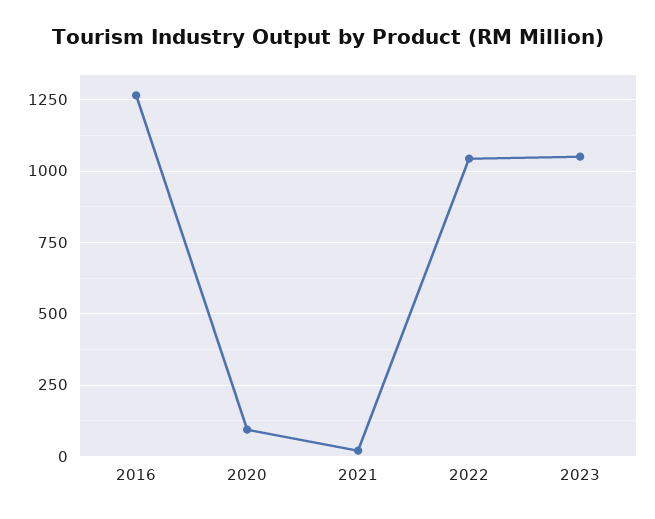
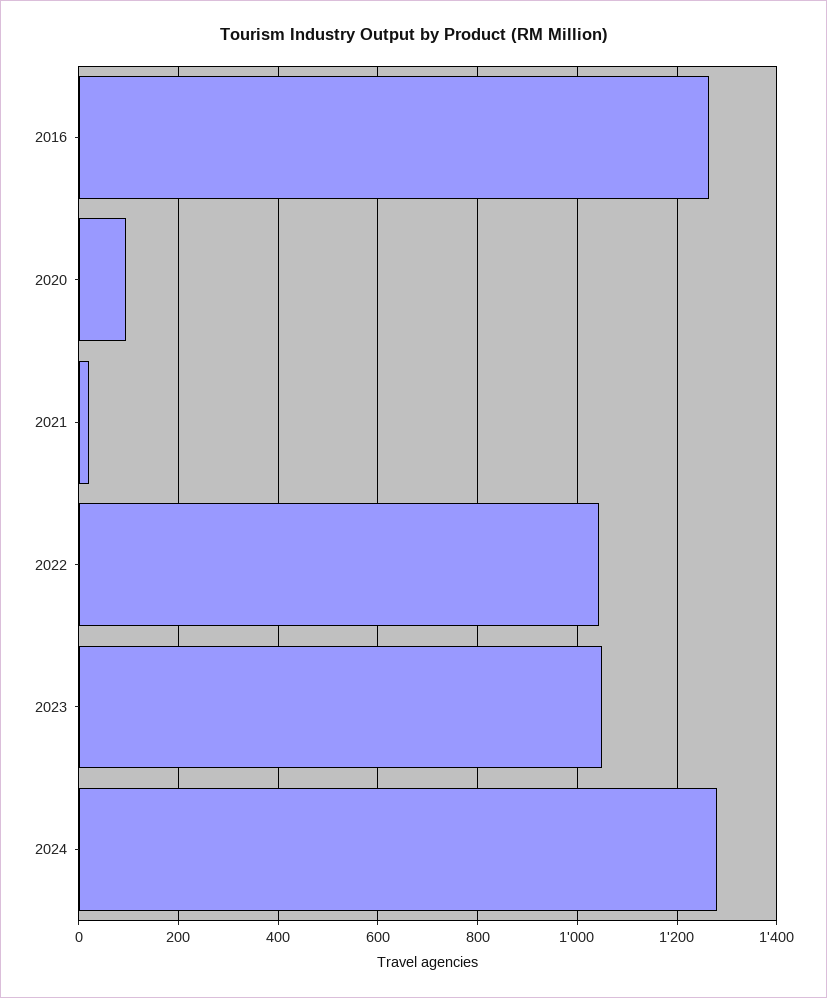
2024: none -> 1280

